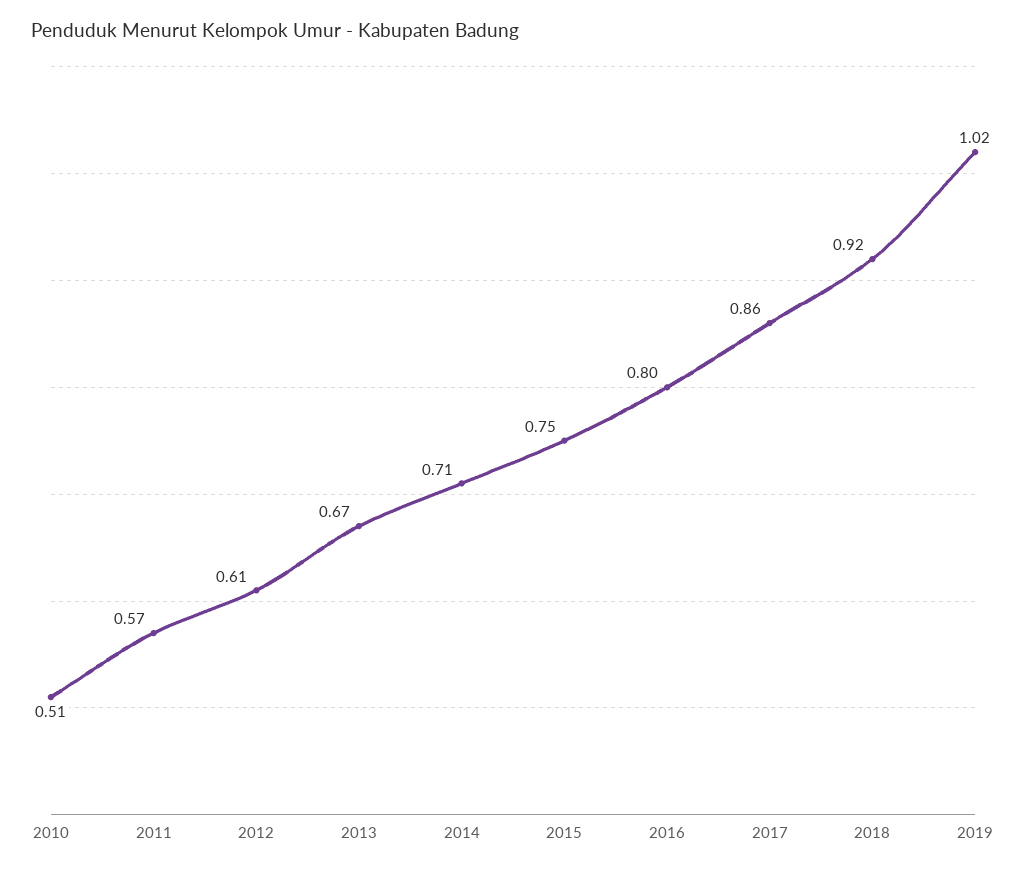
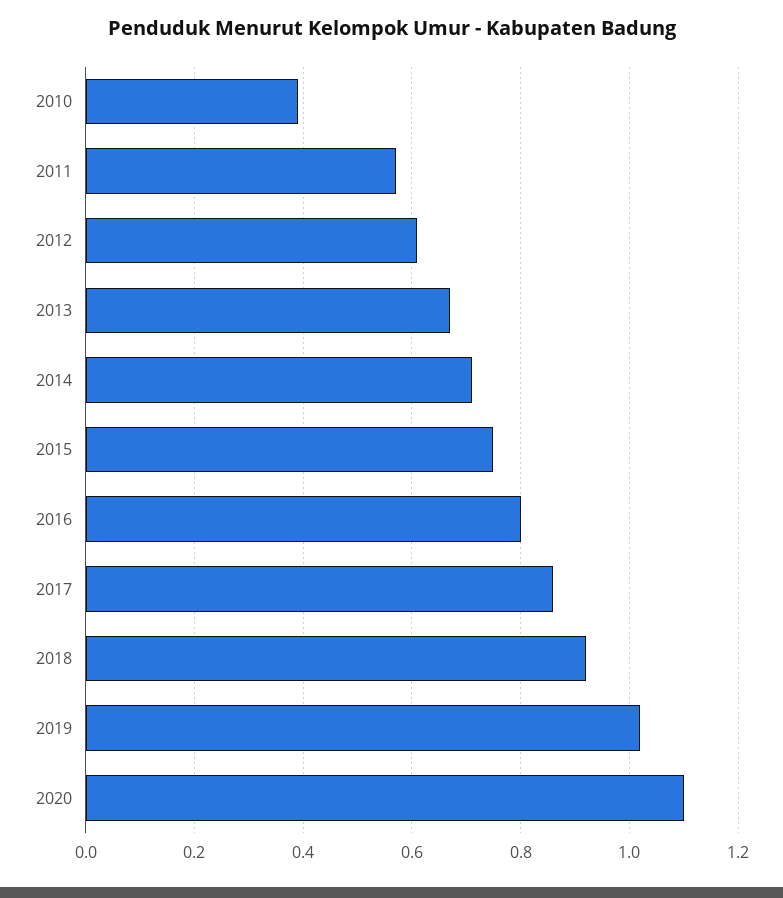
2010: 0.51 -> 0.4
2020: none -> 1.1

